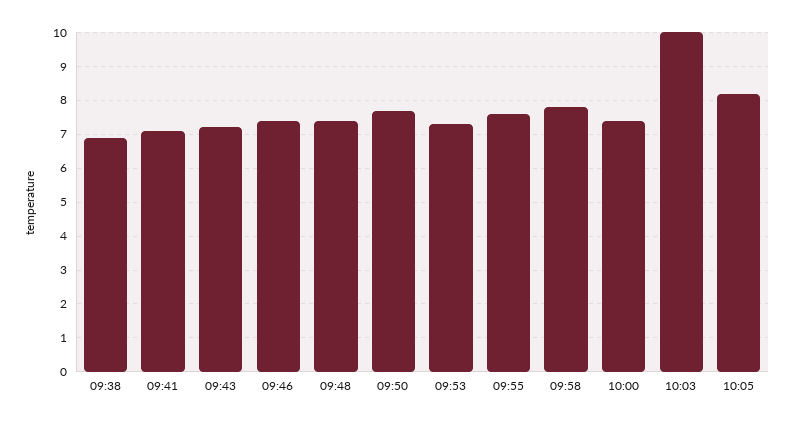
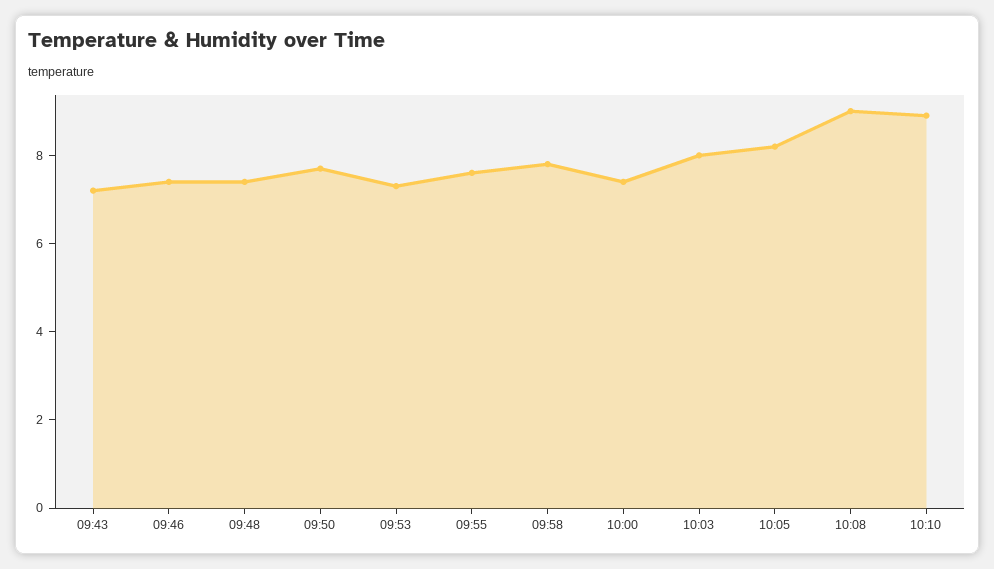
09:38: 7 -> none
09:41: 7 -> none
10:03: 10 -> 8
10:08: none -> 9
10:10: none -> 9

